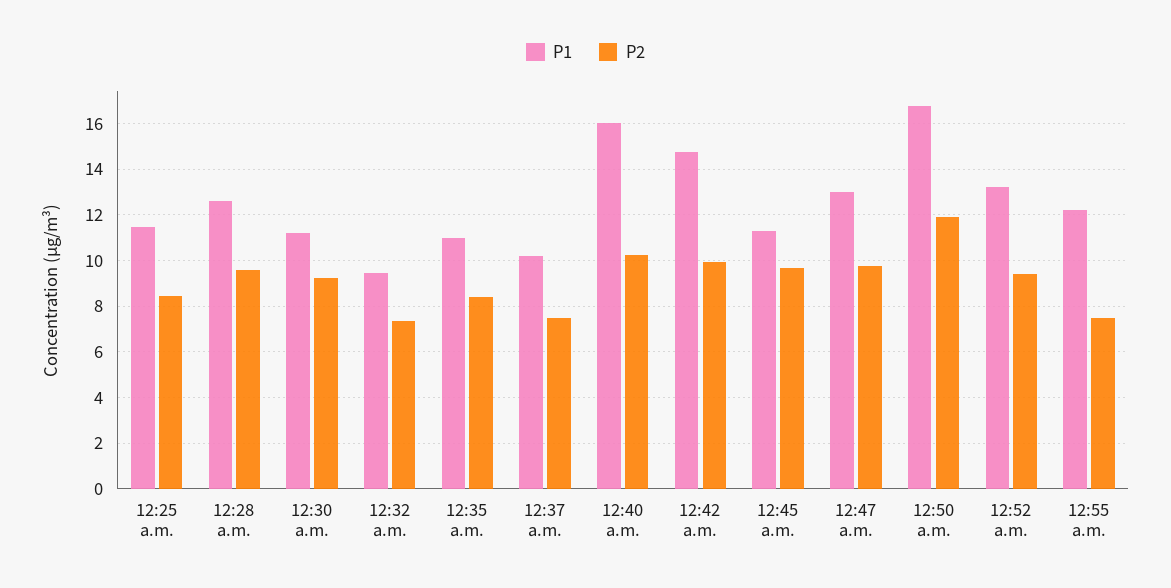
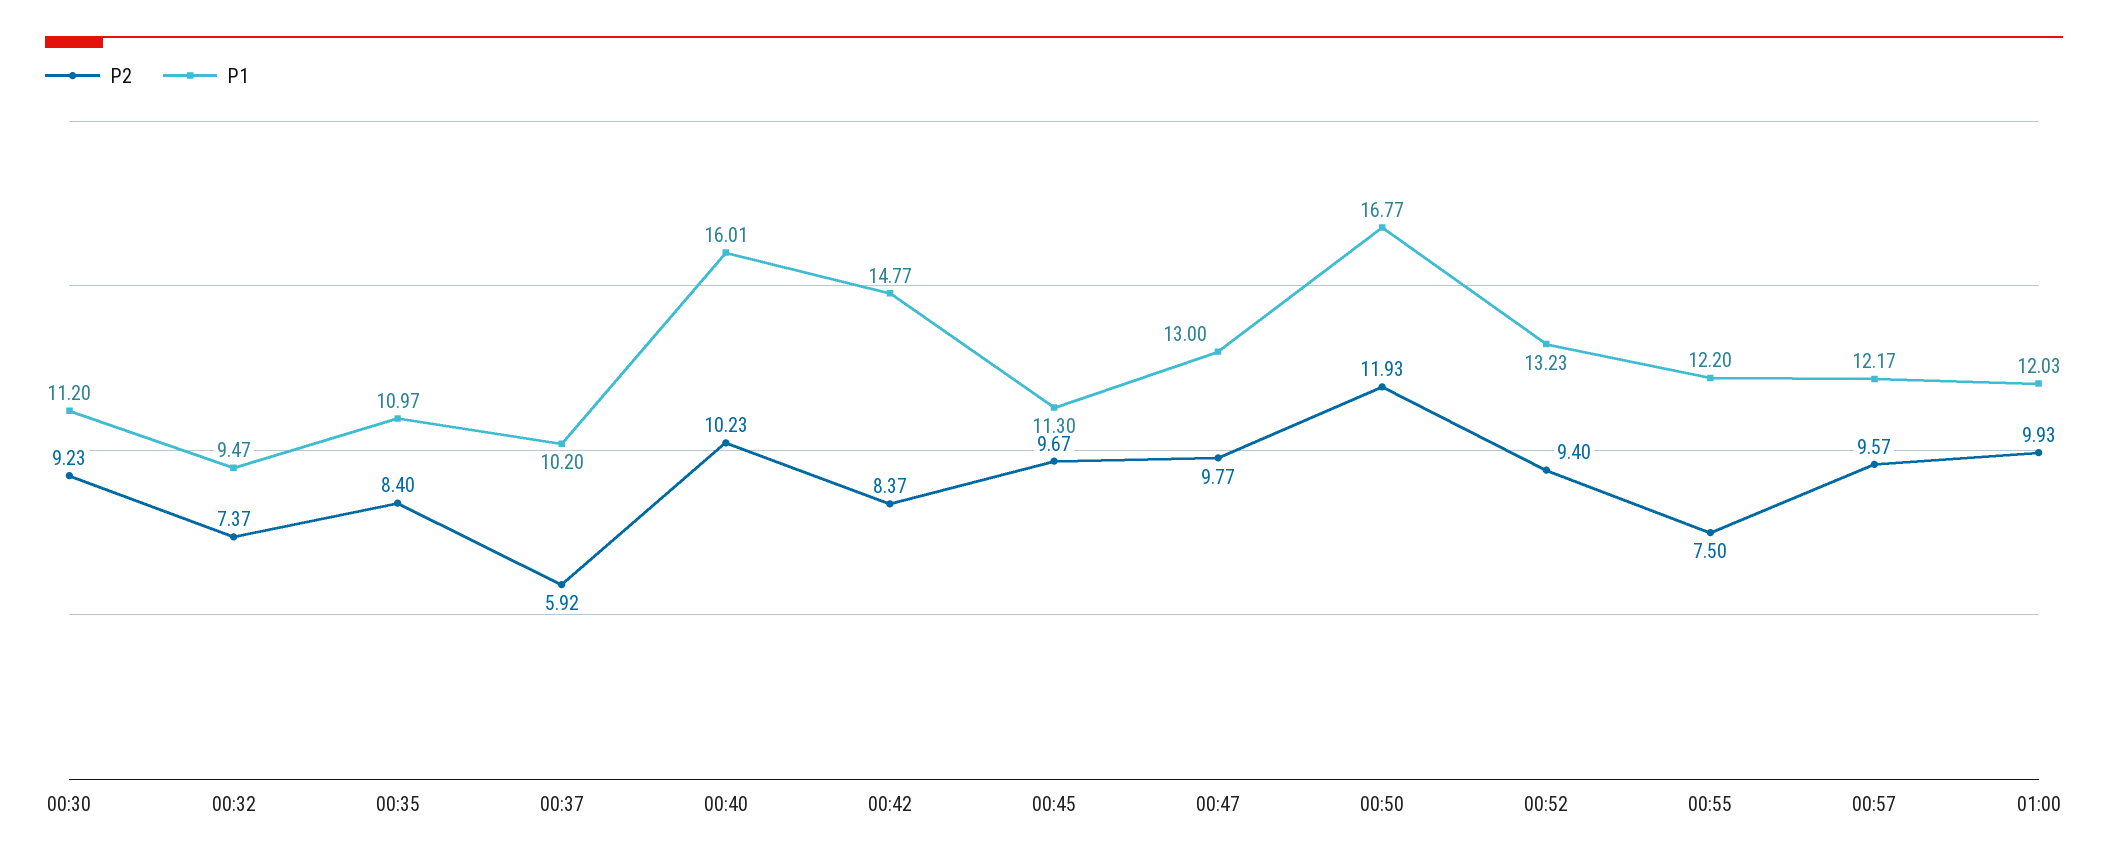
P1, 12:25 a.m.: 11.5 -> none
P2, 12:25 a.m.: 8.5 -> none
P1, 12:28 a.m.: 12.5 -> none
P2, 12:28 a.m.: 9.5 -> none
P2, 12:37 a.m.: 7.5 -> 5.92
P2, 12:42 a.m.: 10 -> 8.37
P2, 00:57: none -> 9.57
P1, 00:57: none -> 12.17
P2, 01:00: none -> 9.93
P1, 01:00: none -> 12.03

